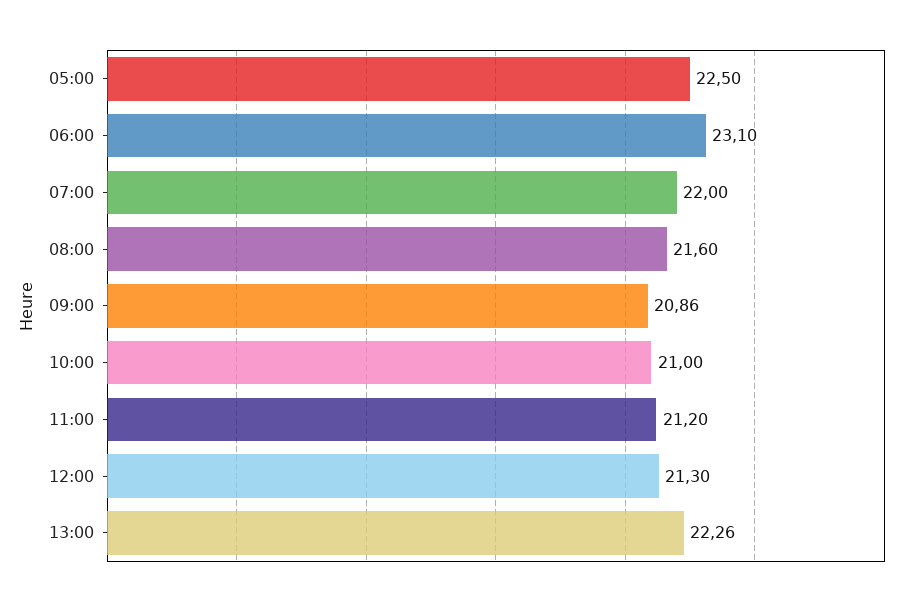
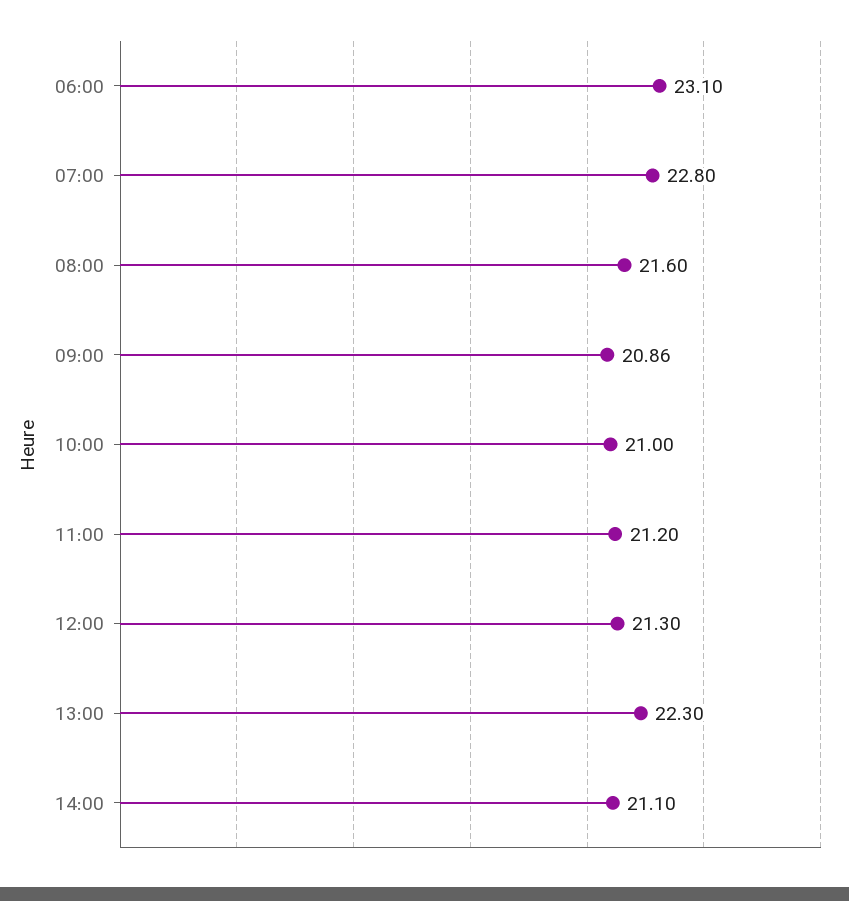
05:00: 22.5 -> none
07:00: 22 -> 22.8
13:00: 22.26 -> 22.3
14:00: none -> 21.1

